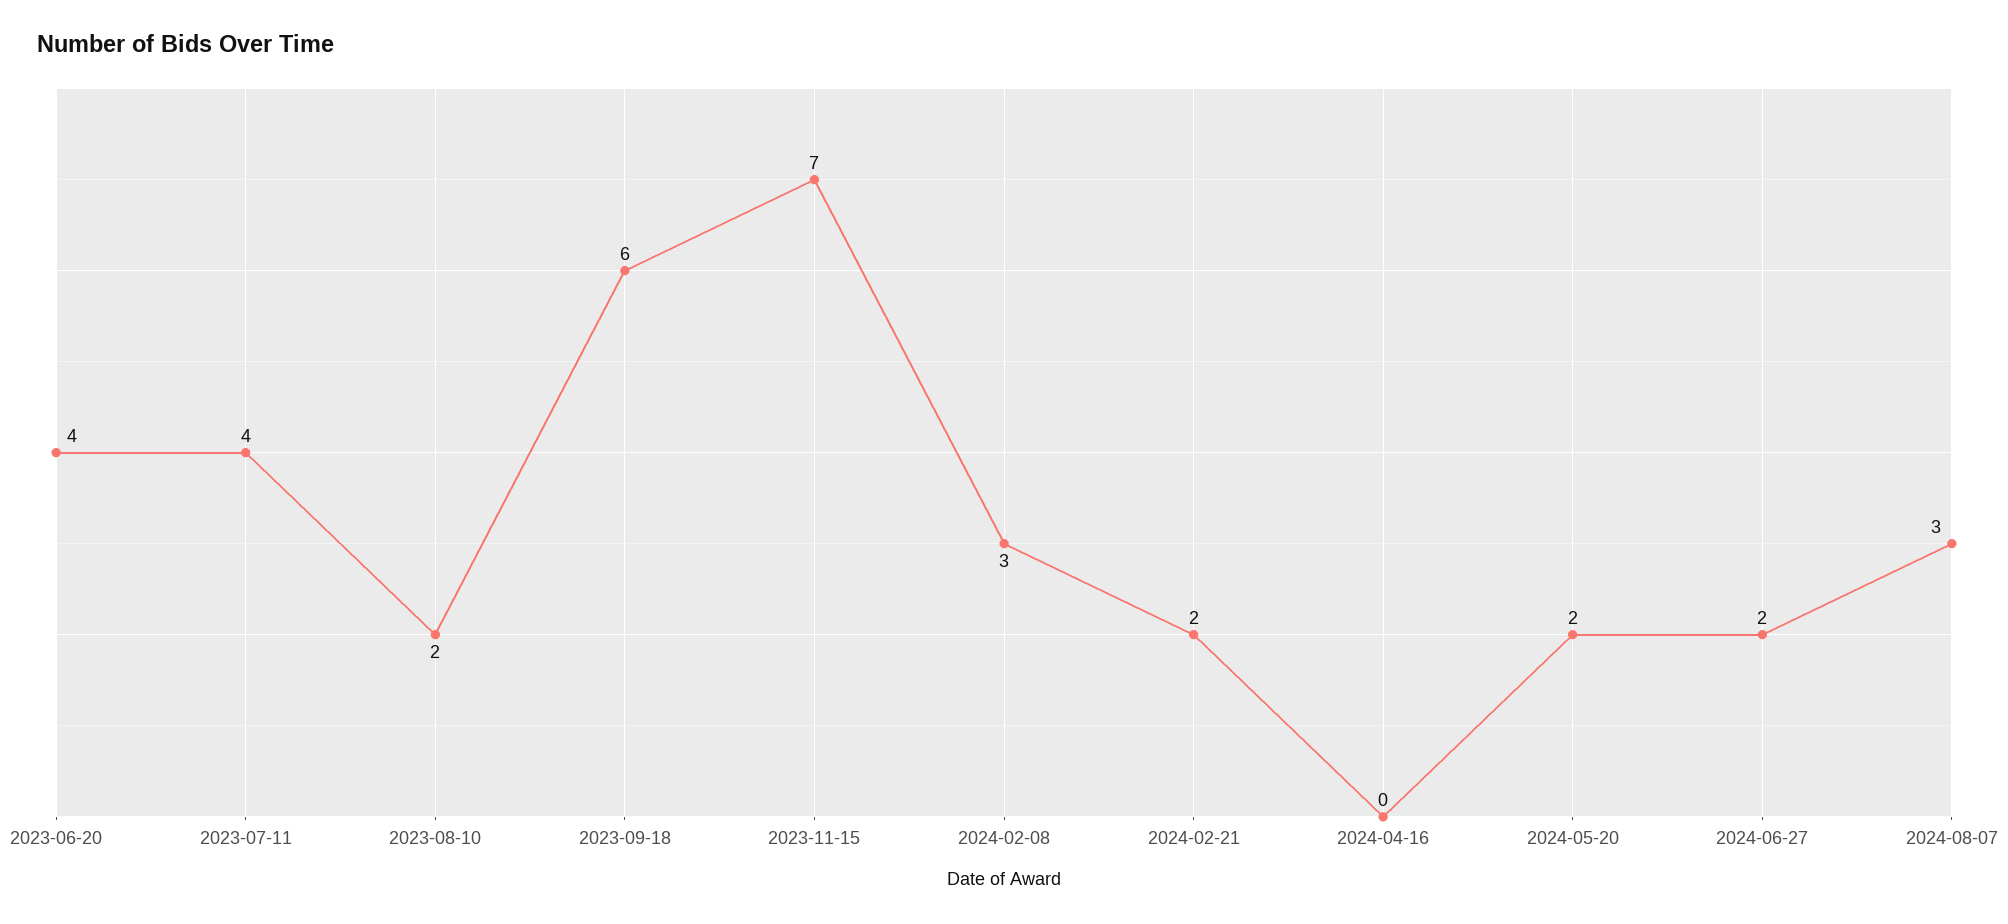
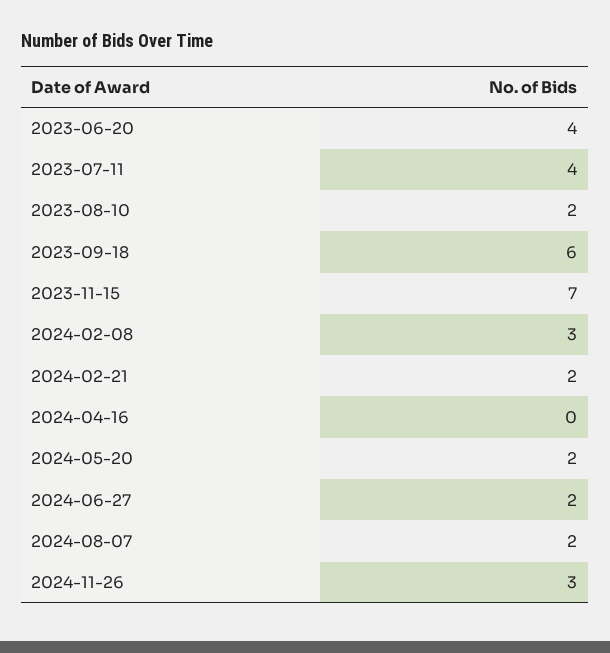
2024-08-07: 3 -> 2
2024-11-26: none -> 3

